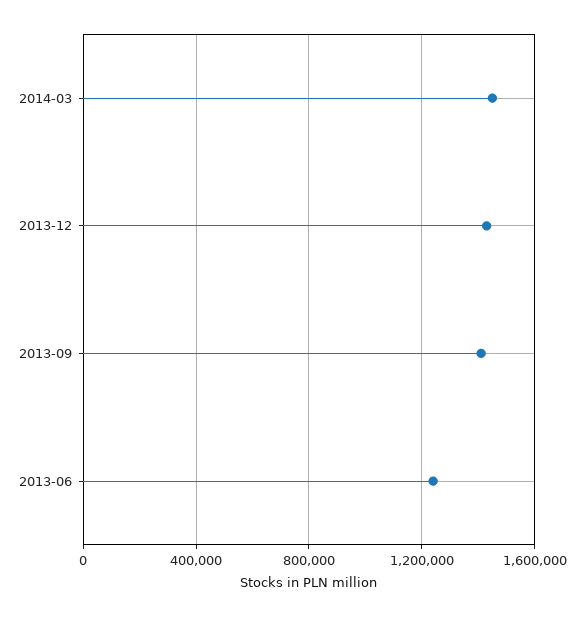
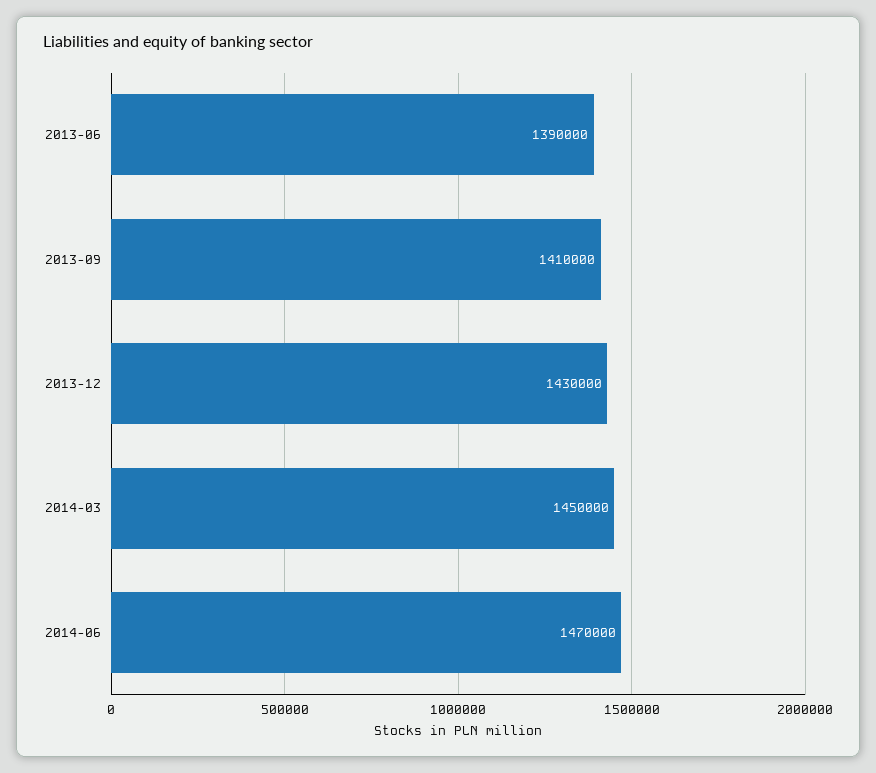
2013-06: 1250000 -> 1390000
2014-06: none -> 1470000

